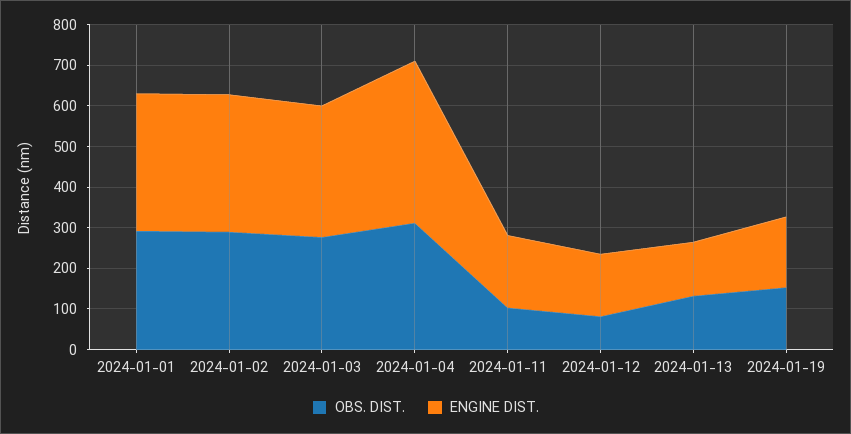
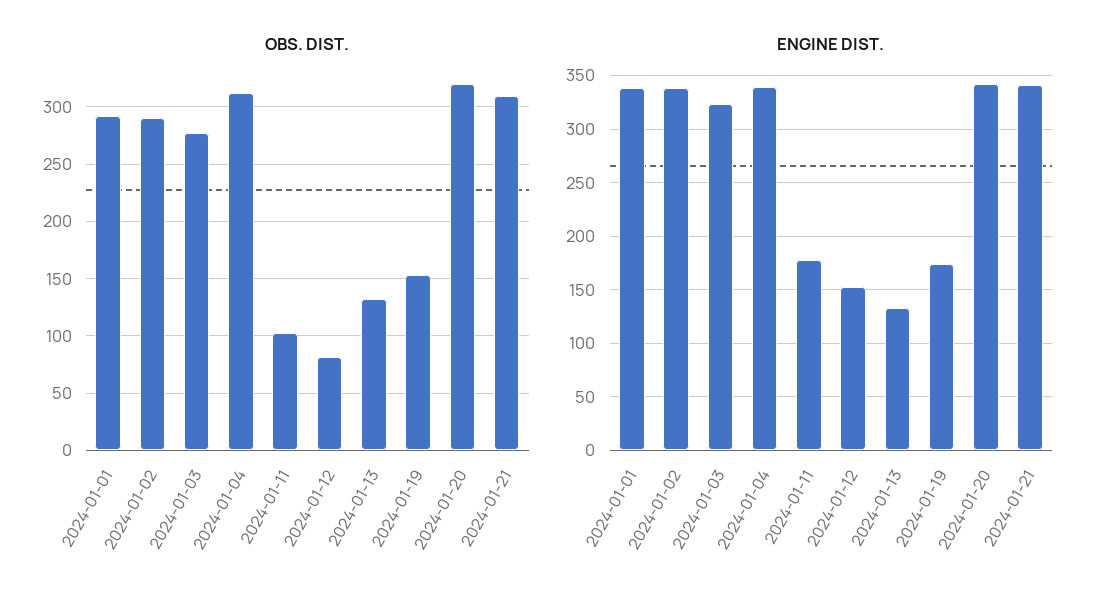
ENGINE DIST., 2024-01-04: 400 -> 340
OBS. DIST., 2024-01-20: none -> 320
OBS. DIST., 2024-01-21: none -> 310
ENGINE DIST., 2024-01-20: none -> 340
ENGINE DIST., 2024-01-21: none -> 340

